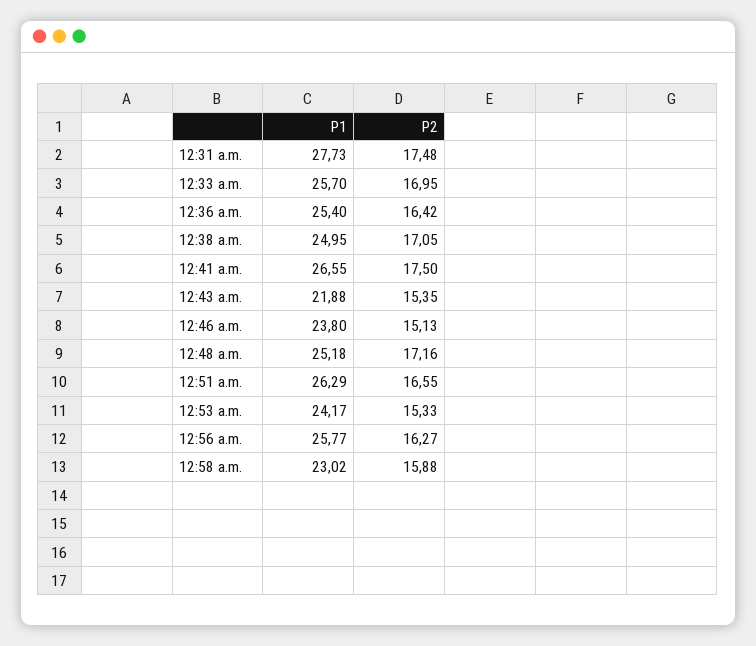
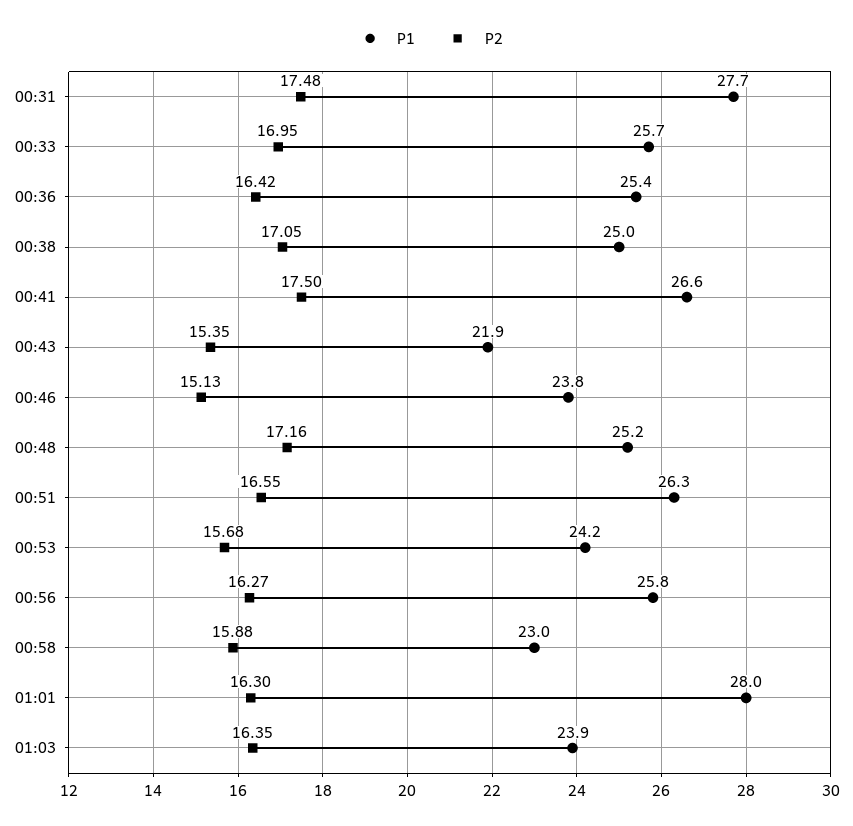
P2, 12:53 a.m.: 15.33 -> 15.68
P1, 01:01: none -> 28
P2, 01:01: none -> 16.3
P1, 01:03: none -> 23.9
P2, 01:03: none -> 16.35

